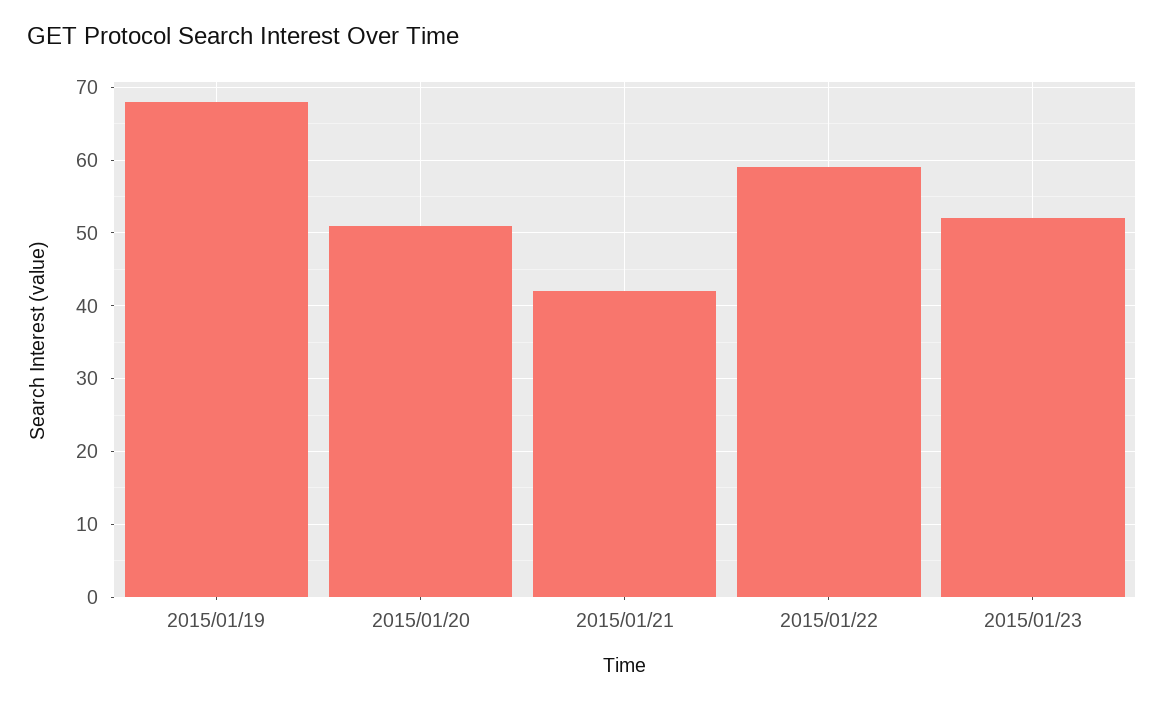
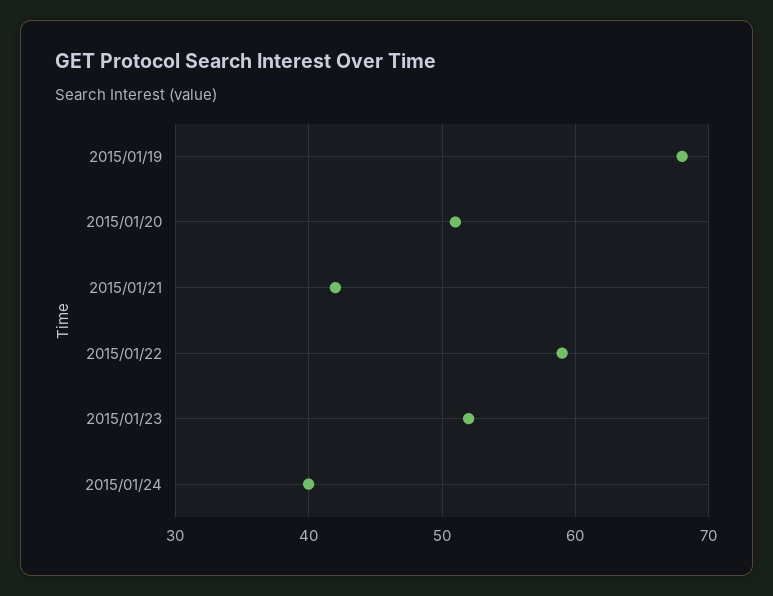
2015/01/24: none -> 40

